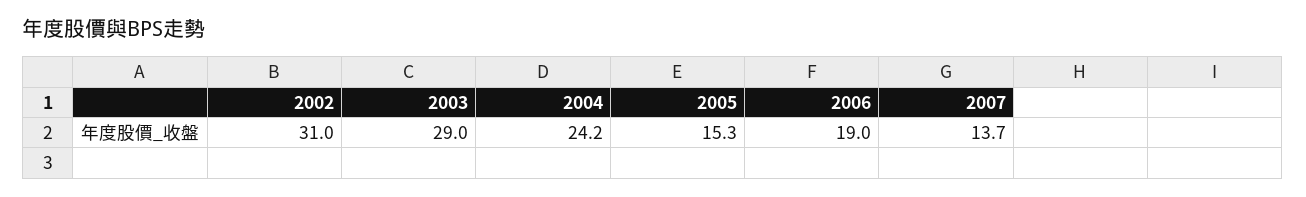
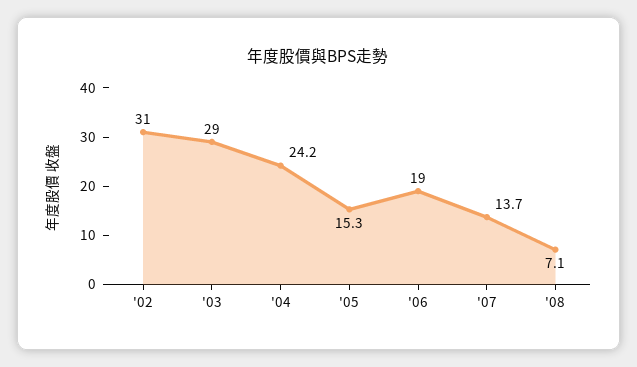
'08: none -> 7.1

